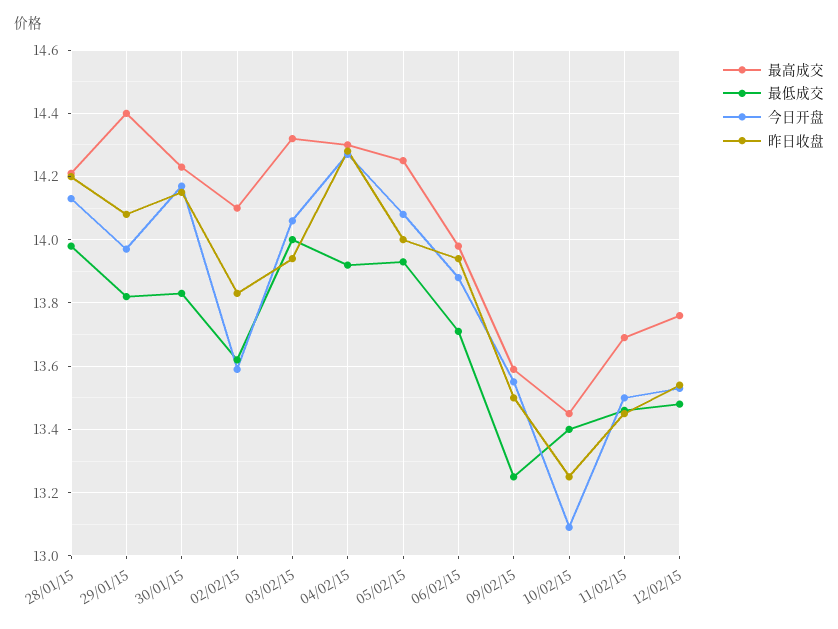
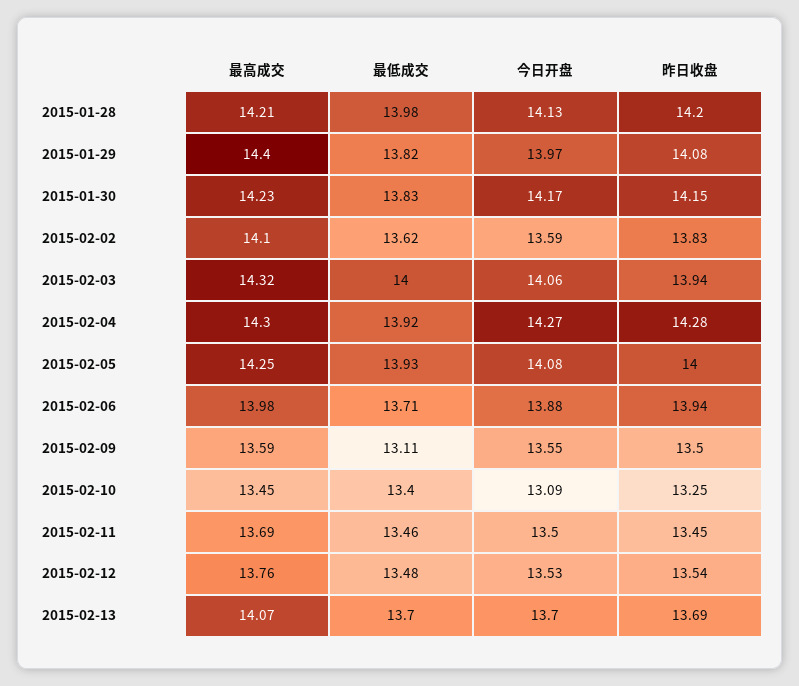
最低成交, 09/02/15: 13.25 -> 13.11
最高成交, 2015-02-13: none -> 14.07
最低成交, 2015-02-13: none -> 13.7
今日开盘, 2015-02-13: none -> 13.7
昨日收盘, 2015-02-13: none -> 13.69

